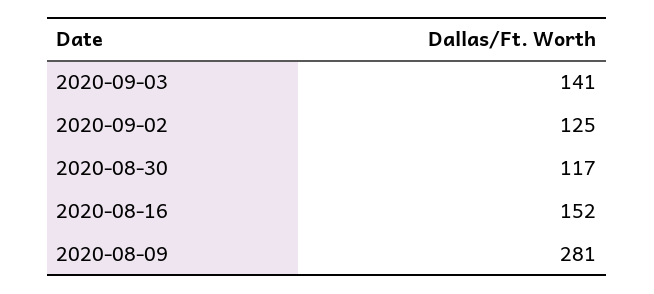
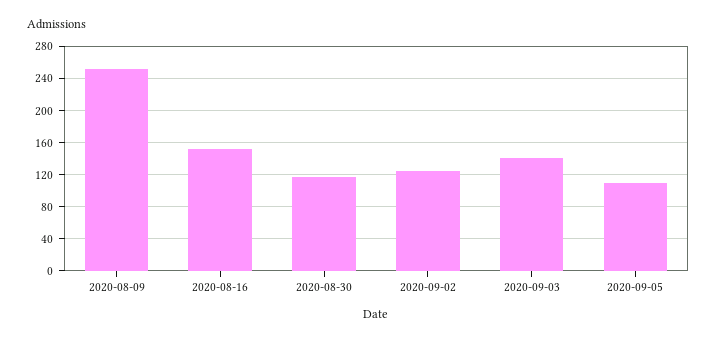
2020-08-09: 281 -> 250
2020-09-05: none -> 110

